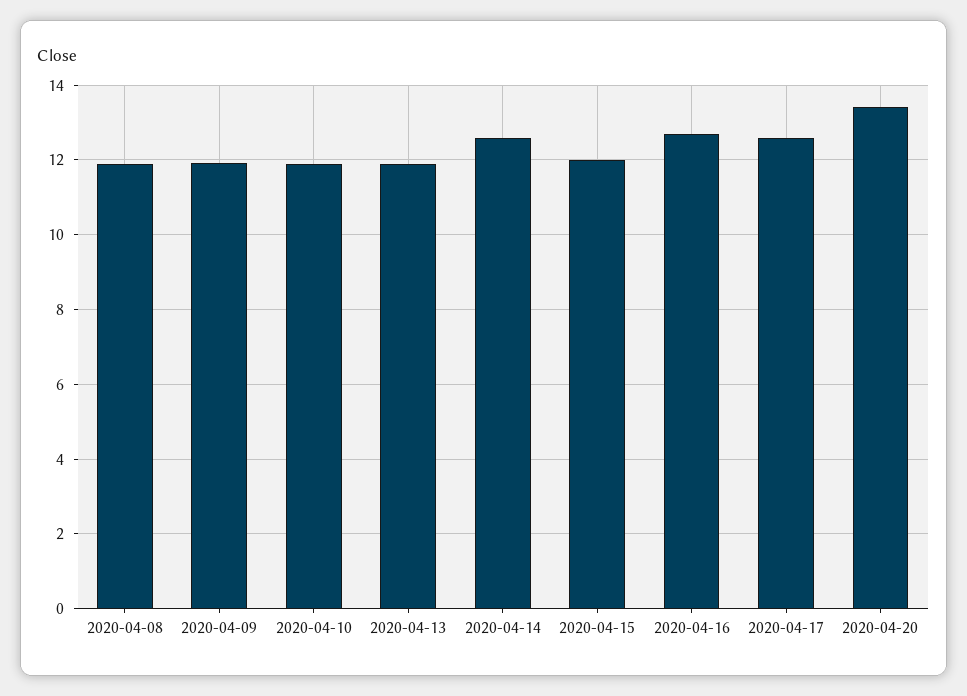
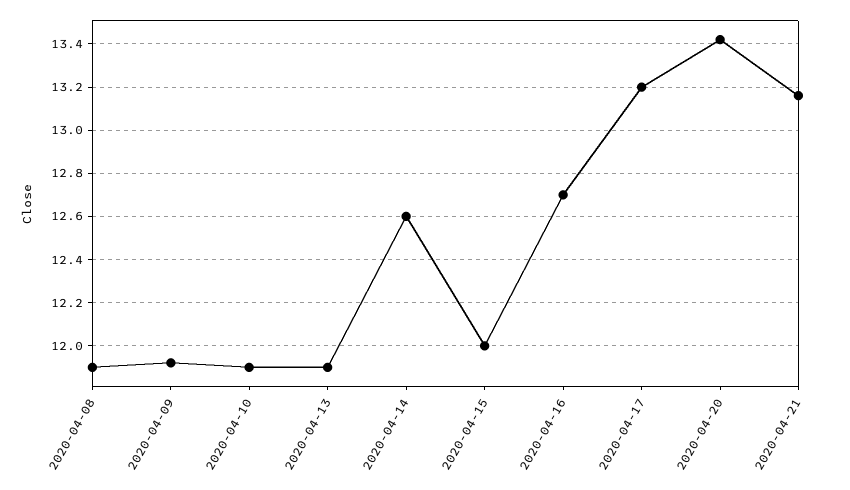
2020-04-17: 12.6 -> 13.2
2020-04-21: none -> 13.15

